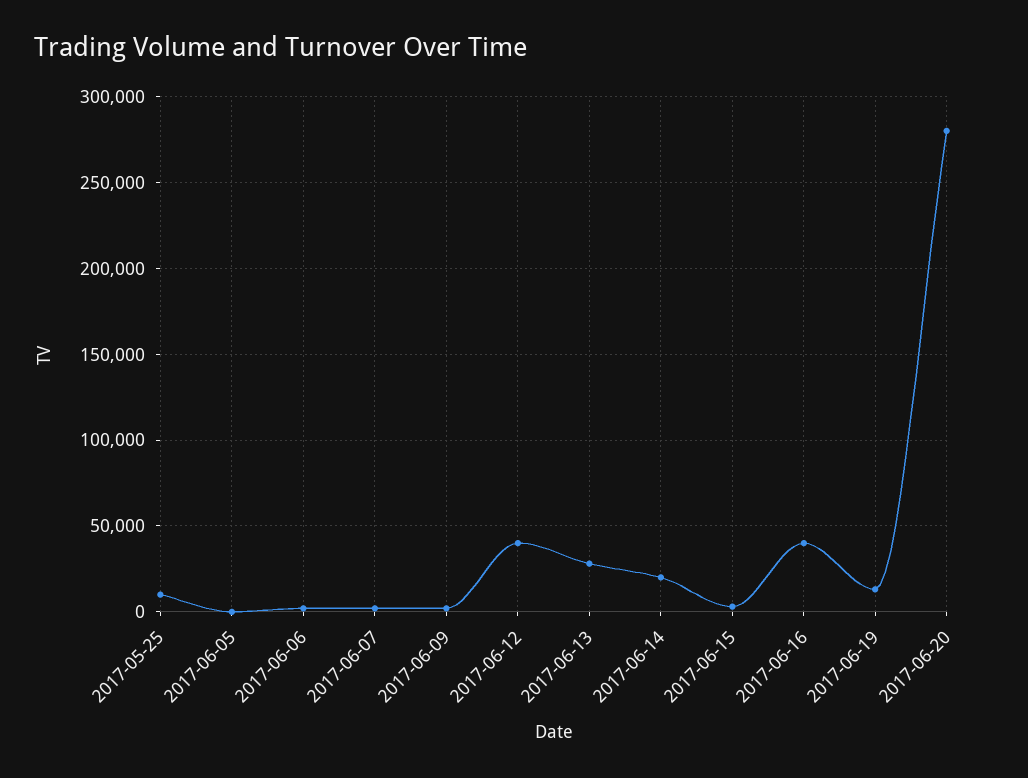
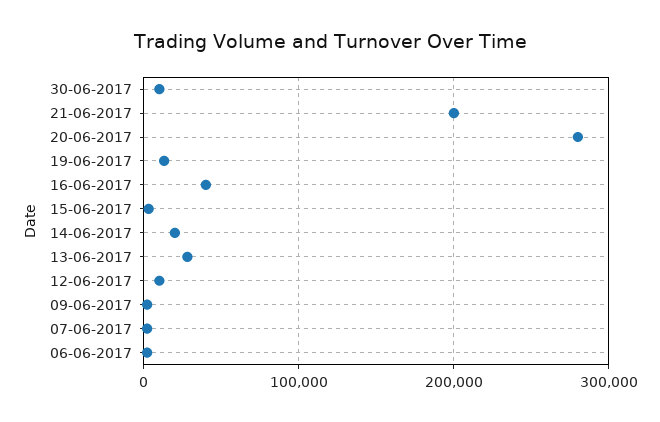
2017-05-25: 10000 -> none
2017-06-05: 0 -> none
2017-06-12: 40000 -> 10000
30-06-2017: none -> 10000
21-06-2017: none -> 200000

